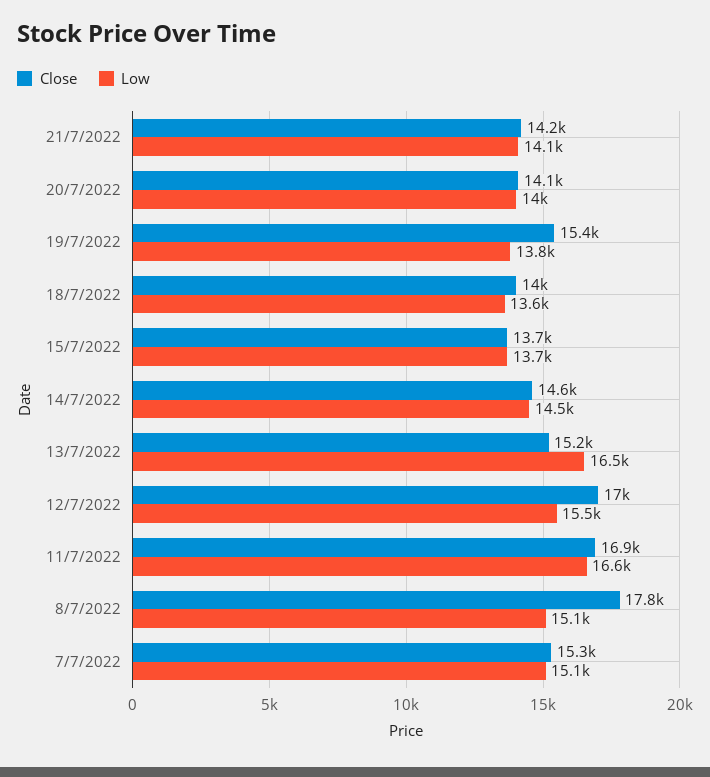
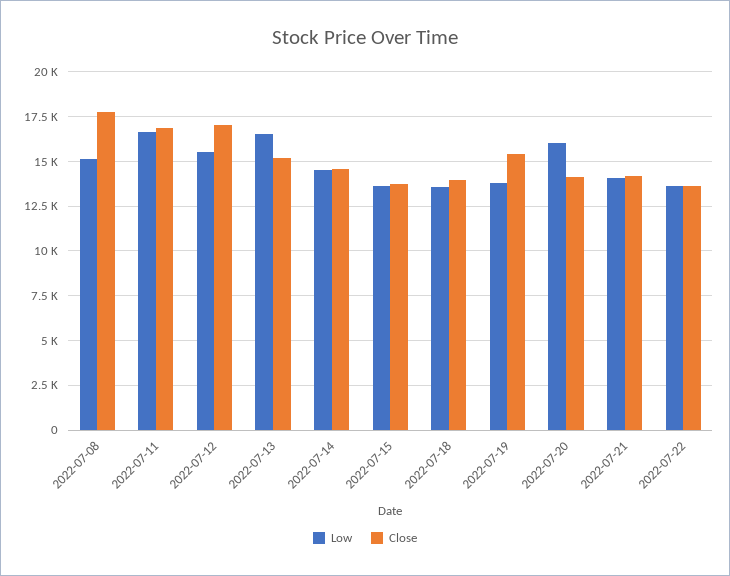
Low, 20/7/2022: 14000 -> 16000
Close, 7/7/2022: 15300 -> none
Low, 7/7/2022: 15100 -> none
Low, 2022-07-22: none -> 13500
Close, 2022-07-22: none -> 13500

